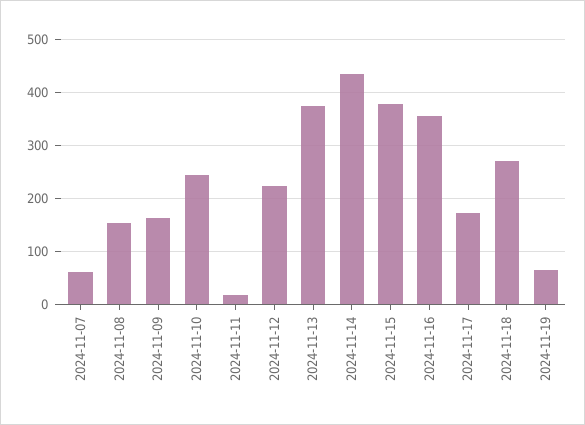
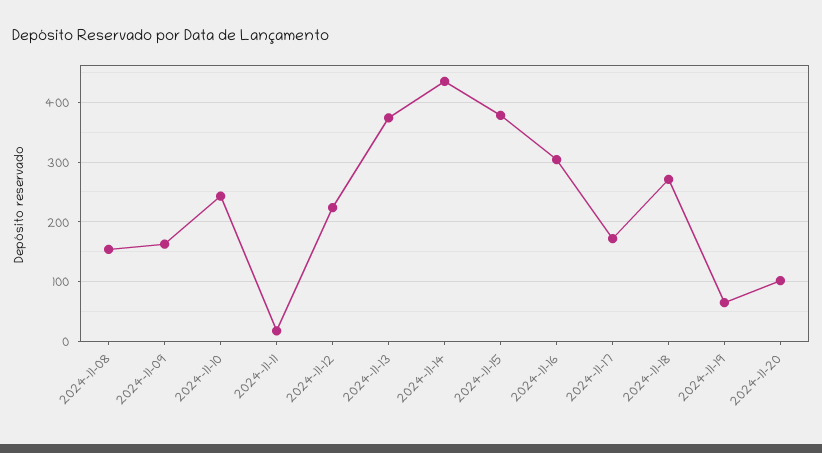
2024-11-07: 60 -> none
2024-11-16: 360 -> 300
2024-11-20: none -> 100

